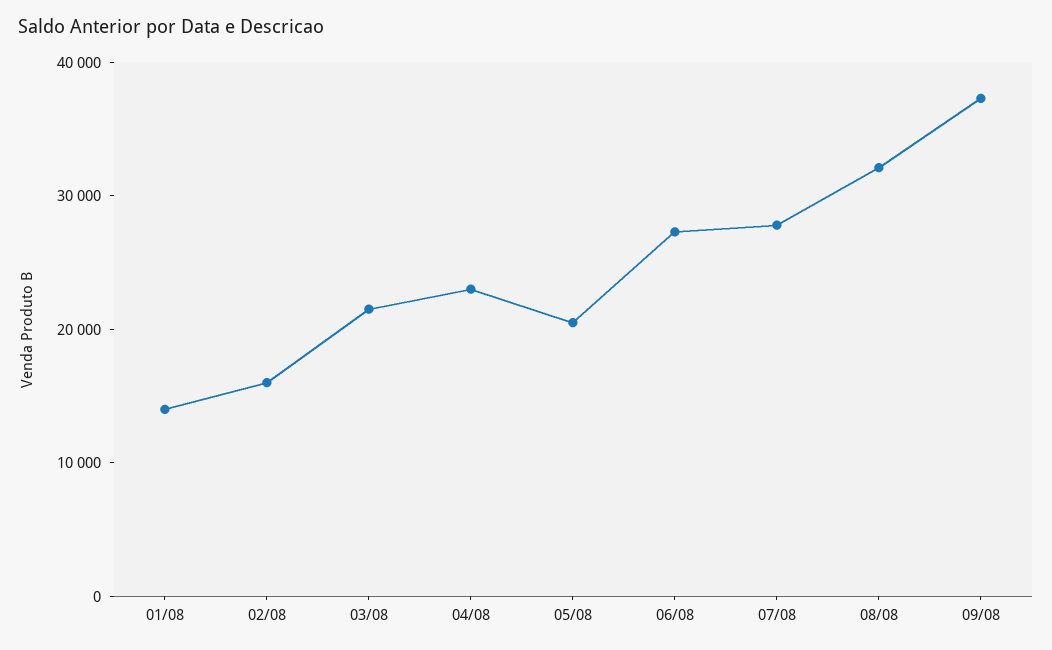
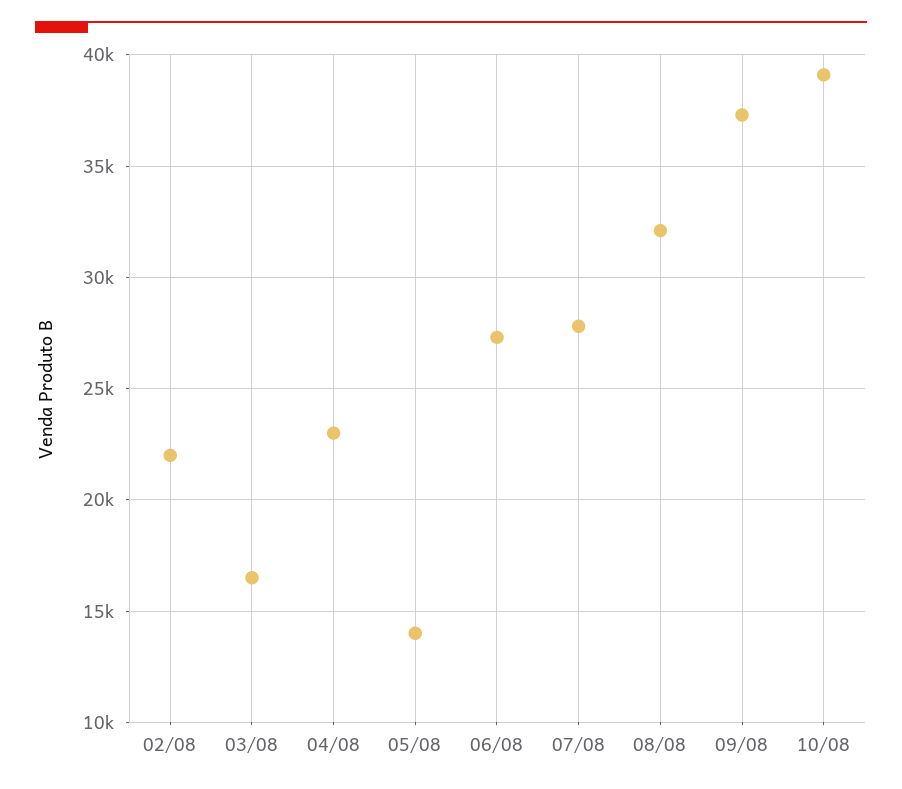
01/08: 14000 -> none
02/08: 16000 -> 22000
03/08: 22000 -> 16500
05/08: 20000 -> 14000
10/08: none -> 39000

